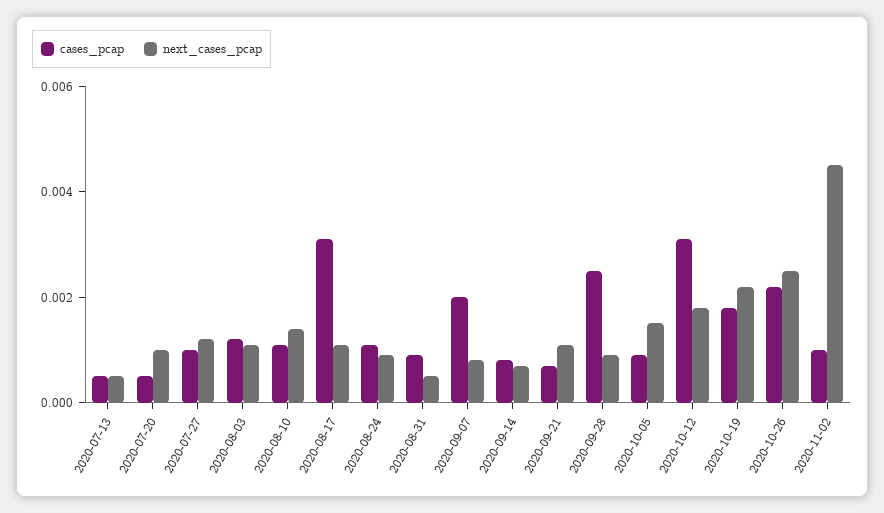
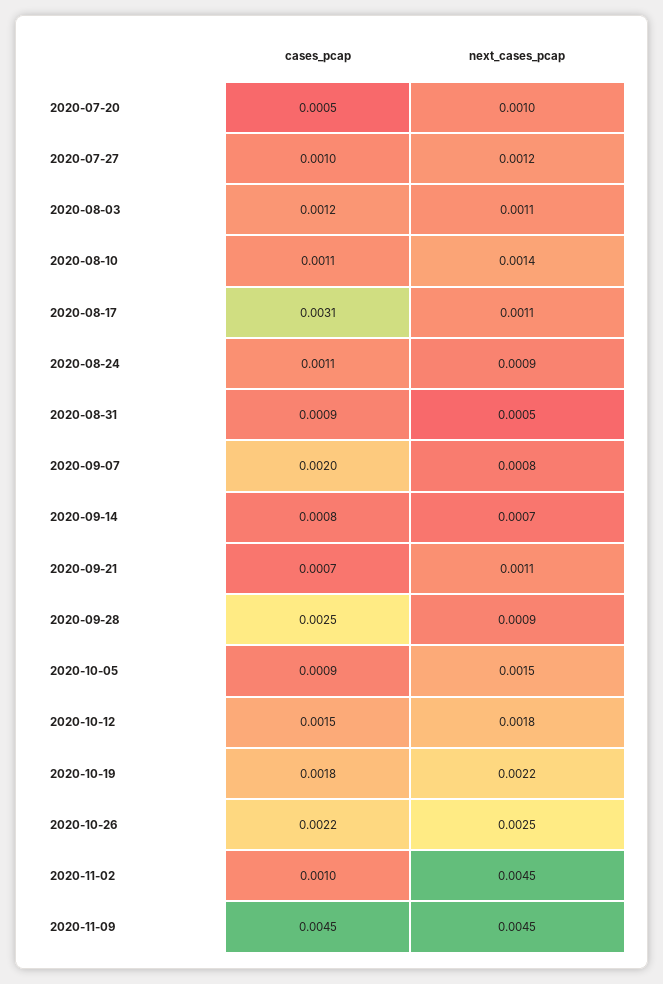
cases_pcap, 2020-07-13: 0.0005 -> none
next_cases_pcap, 2020-07-13: 0.0005 -> none
cases_pcap, 2020-10-12: 0.003 -> 0.0015
cases_pcap, 2020-11-09: none -> 0.0045
next_cases_pcap, 2020-11-09: none -> 0.0045

